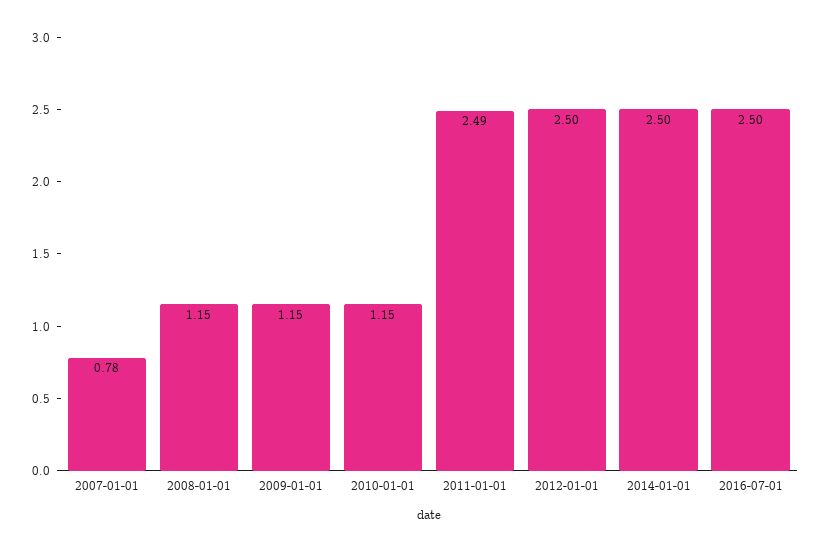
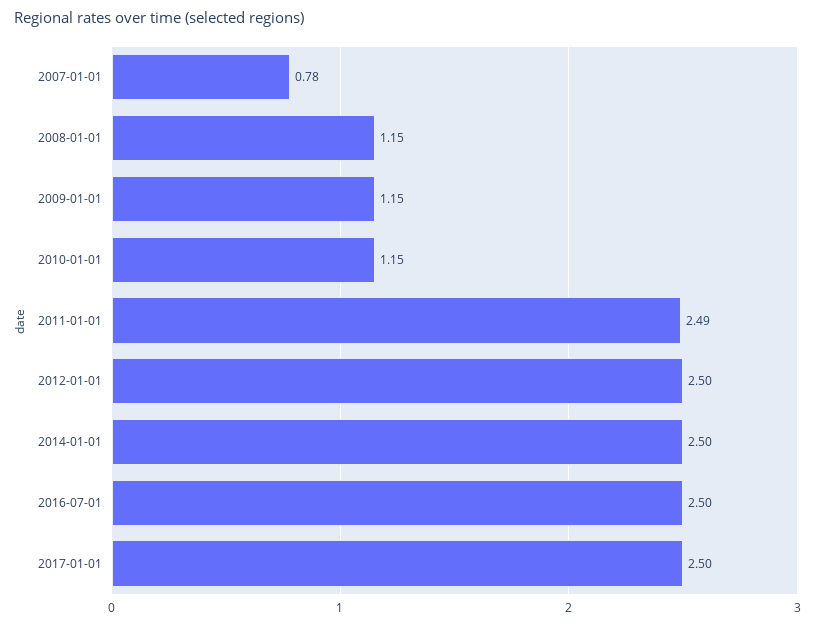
2017-01-01: none -> 2.5

